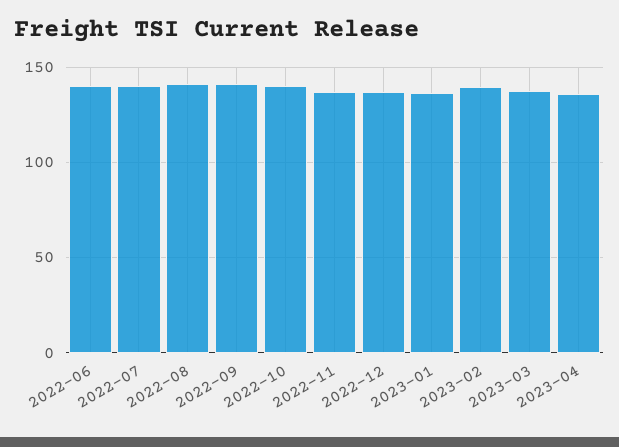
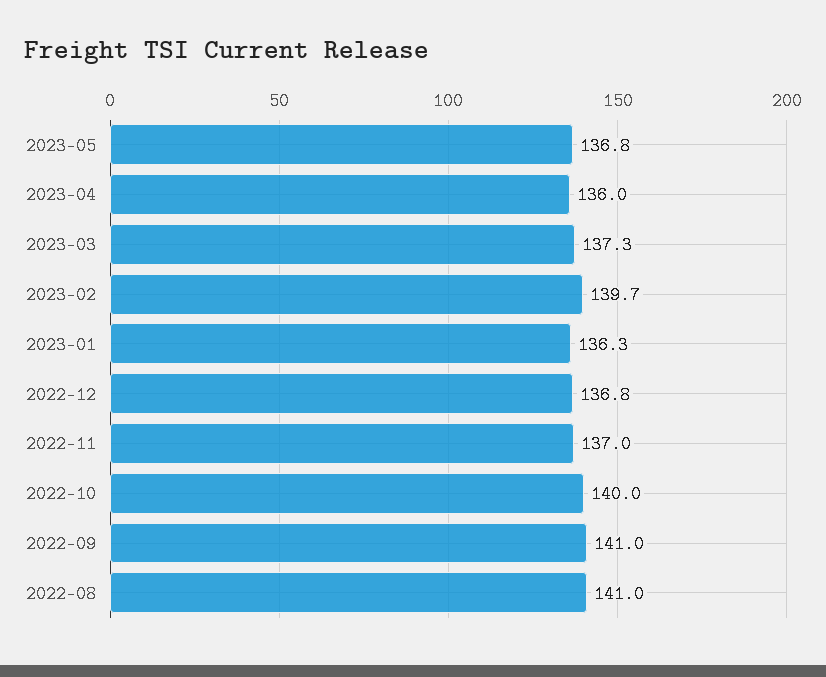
2022-06: 140 -> none
2022-07: 140 -> none
2023-05: none -> 136.8

